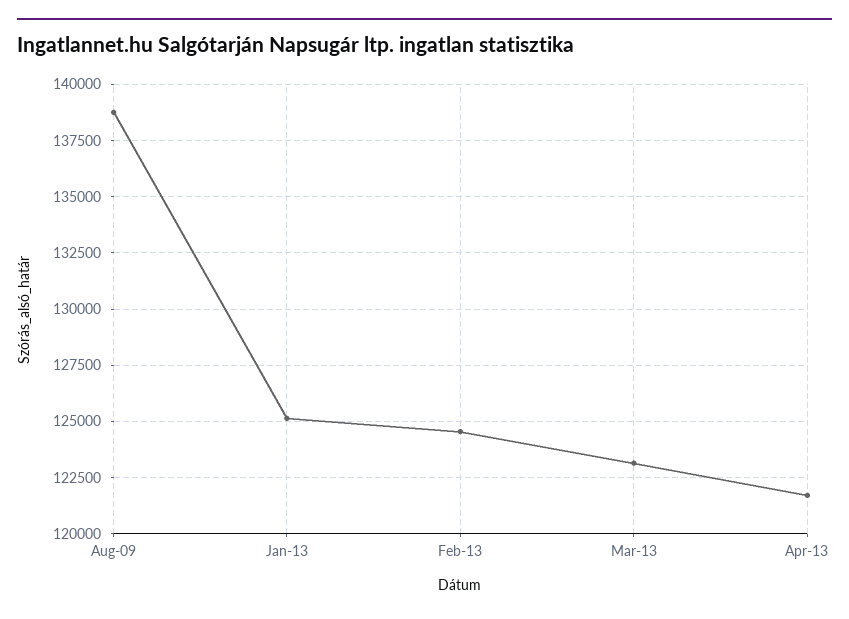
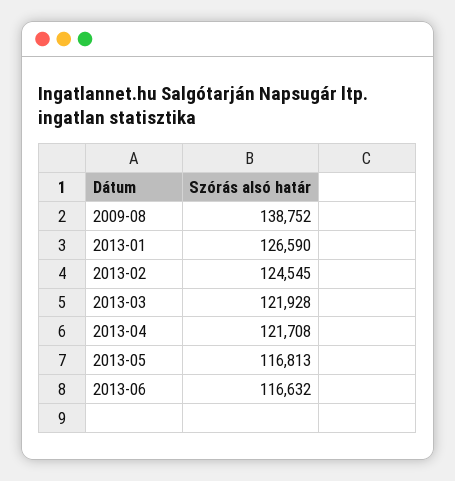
Jan-13: 125000 -> 126590
Mar-13: 123000 -> 121928
2013-05: none -> 116813
2013-06: none -> 116632

